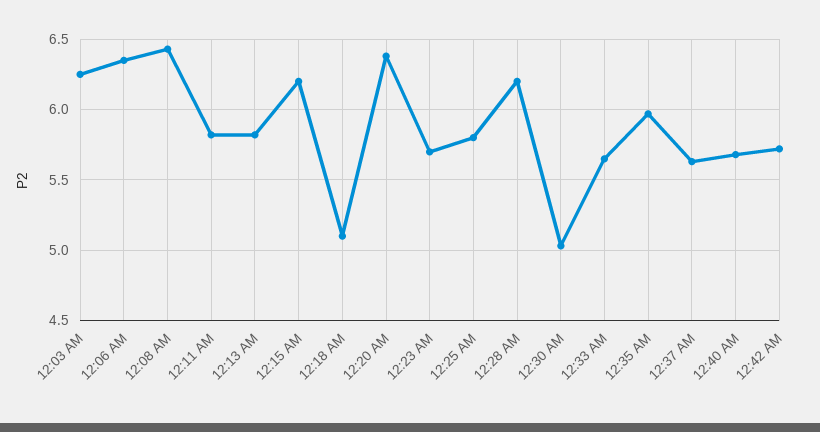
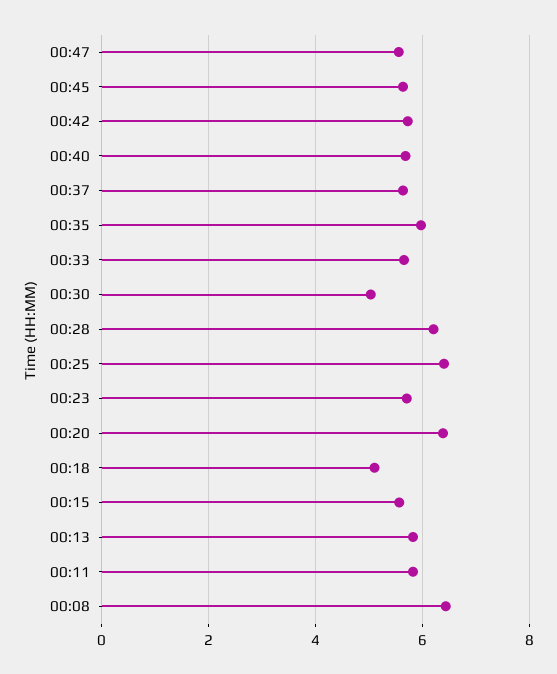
12:03 AM: 6.25 -> none
12:06 AM: 6.35 -> none
12:15 AM: 6.2 -> 5.6
12:25 AM: 5.8 -> 6.4
00:47: none -> 5.6
00:45: none -> 5.6

